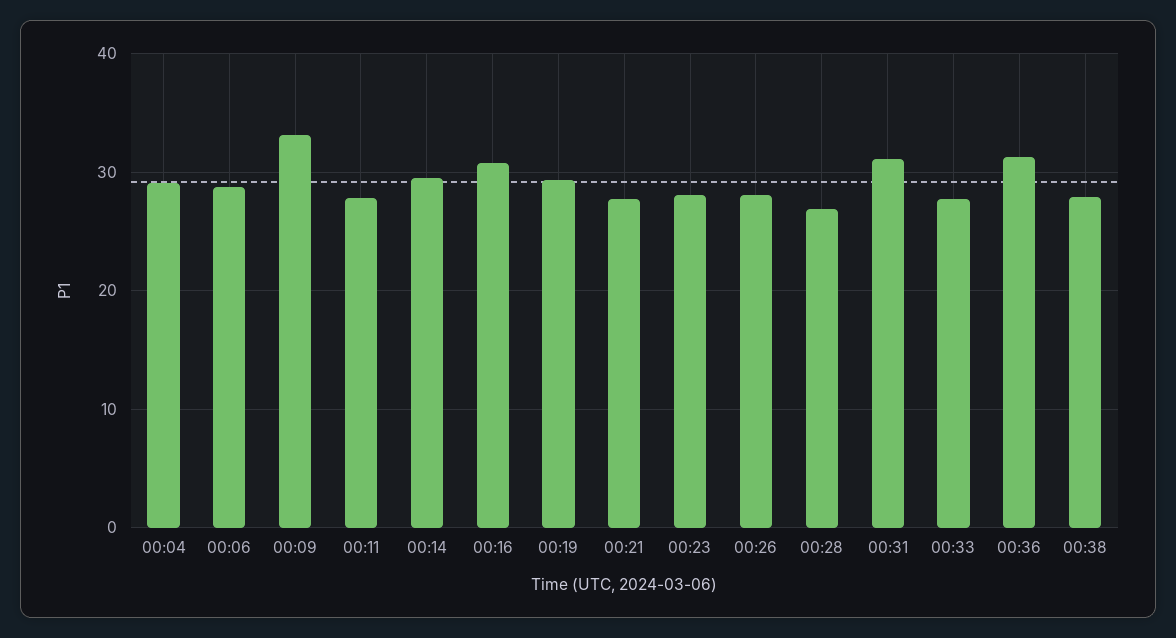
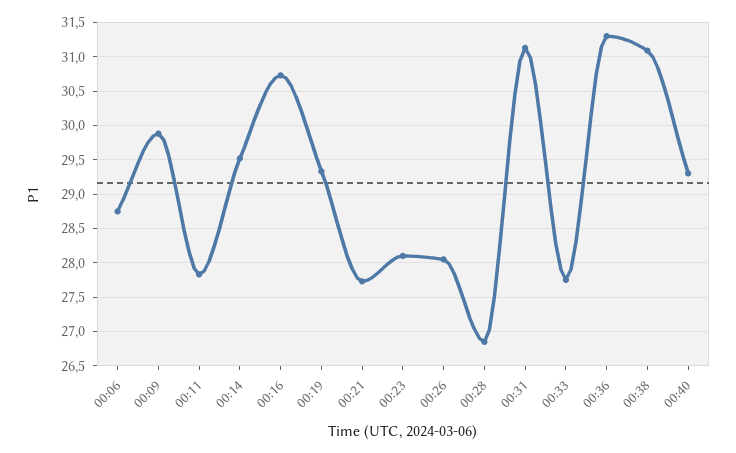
00:04: 29 -> none
00:09: 33 -> 29.9
00:38: 28 -> 31.1
00:40: none -> 29.3

